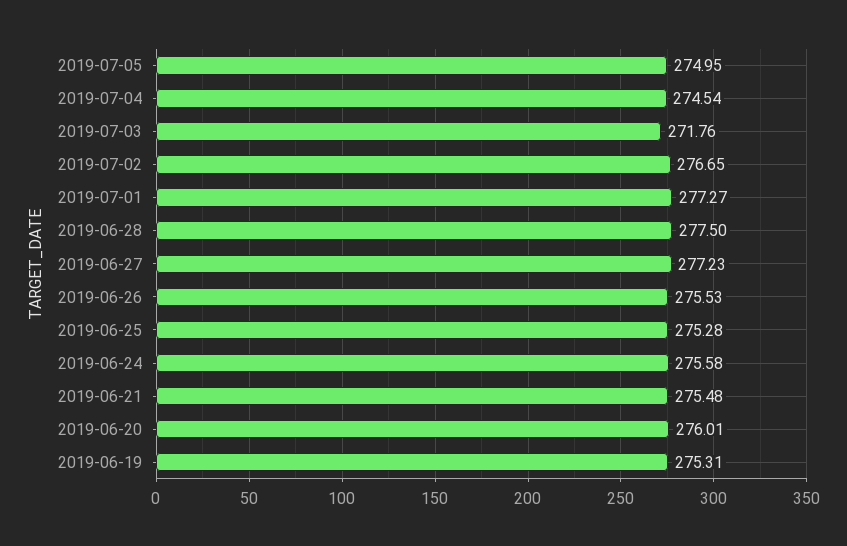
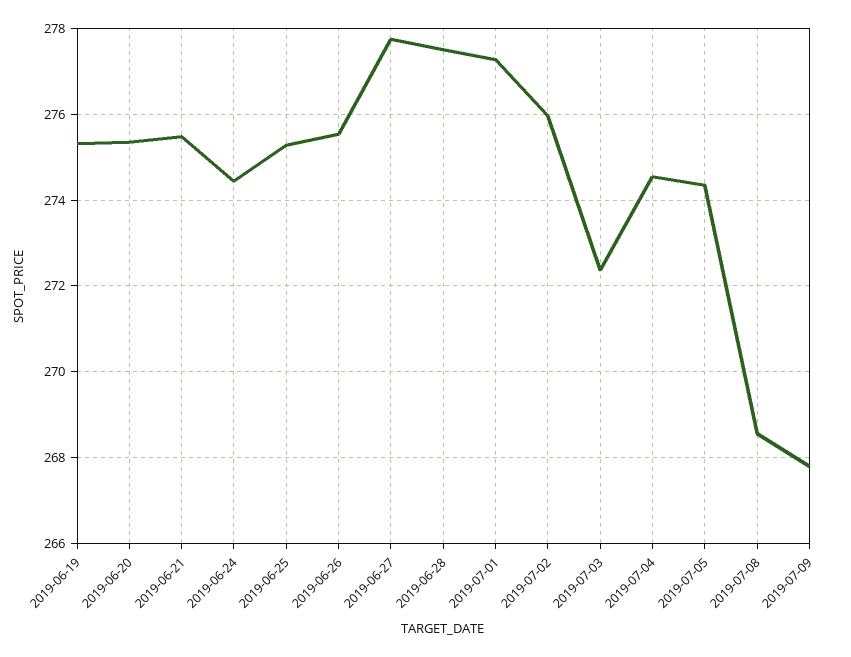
2019-07-05: 274.95 -> 274.4
2019-07-03: 271.76 -> 272.4
2019-07-02: 276.65 -> 276
2019-06-27: 277.23 -> 277.8
2019-06-24: 275.58 -> 274.4
2019-06-20: 276.01 -> 275.4
2019-07-08: none -> 268.6
2019-07-09: none -> 267.8

